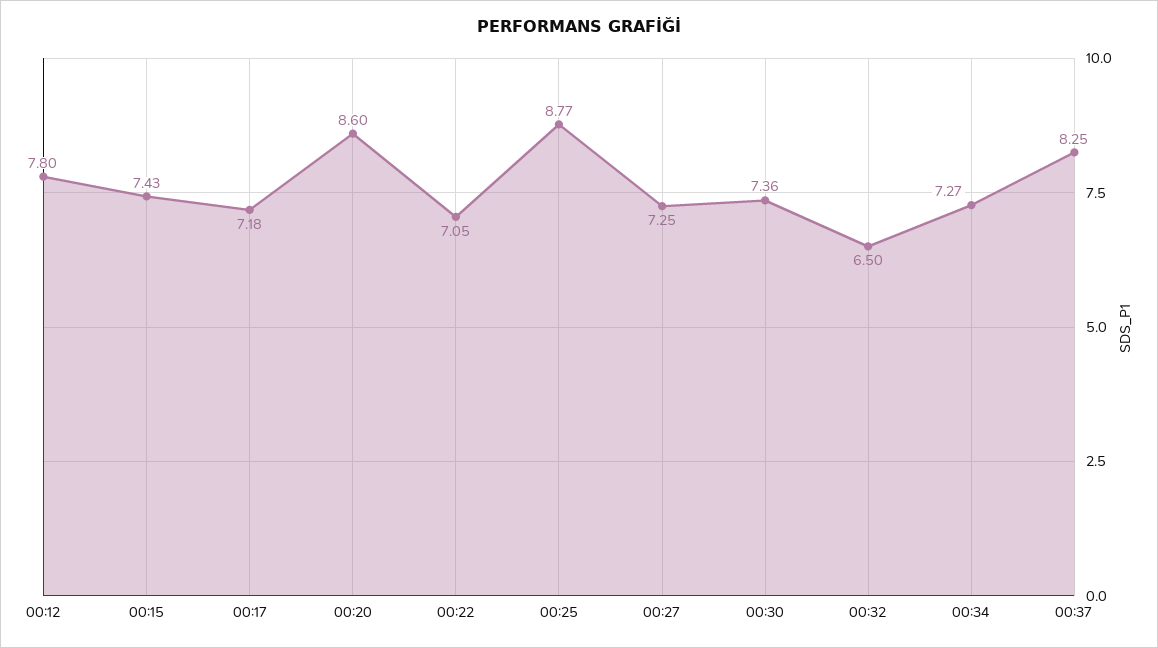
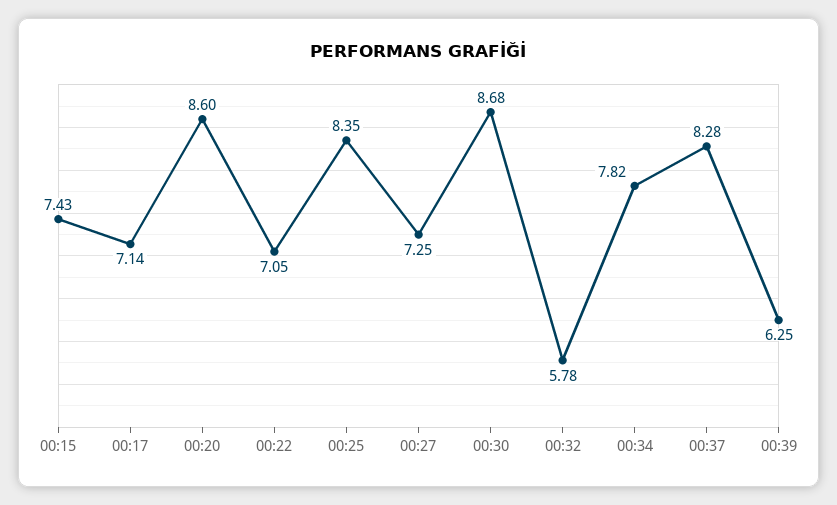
00:12: 7.8 -> none
00:17: 7.18 -> 7.14
00:25: 8.77 -> 8.35
00:30: 7.36 -> 8.68
00:32: 6.5 -> 5.78
00:34: 7.27 -> 7.82
00:37: 8.25 -> 8.28
00:39: none -> 6.25

